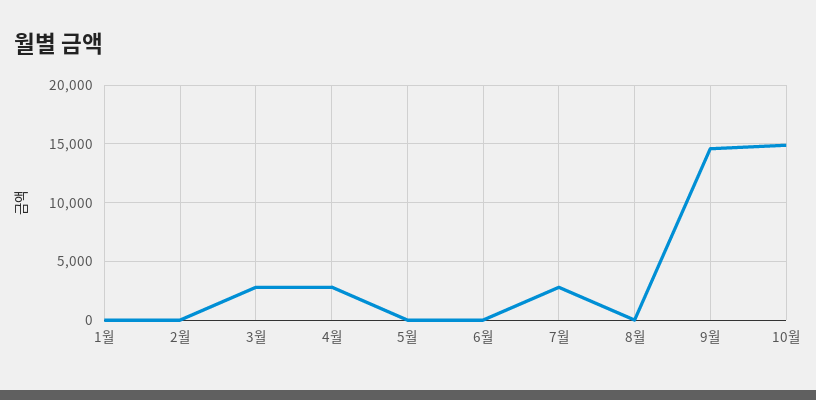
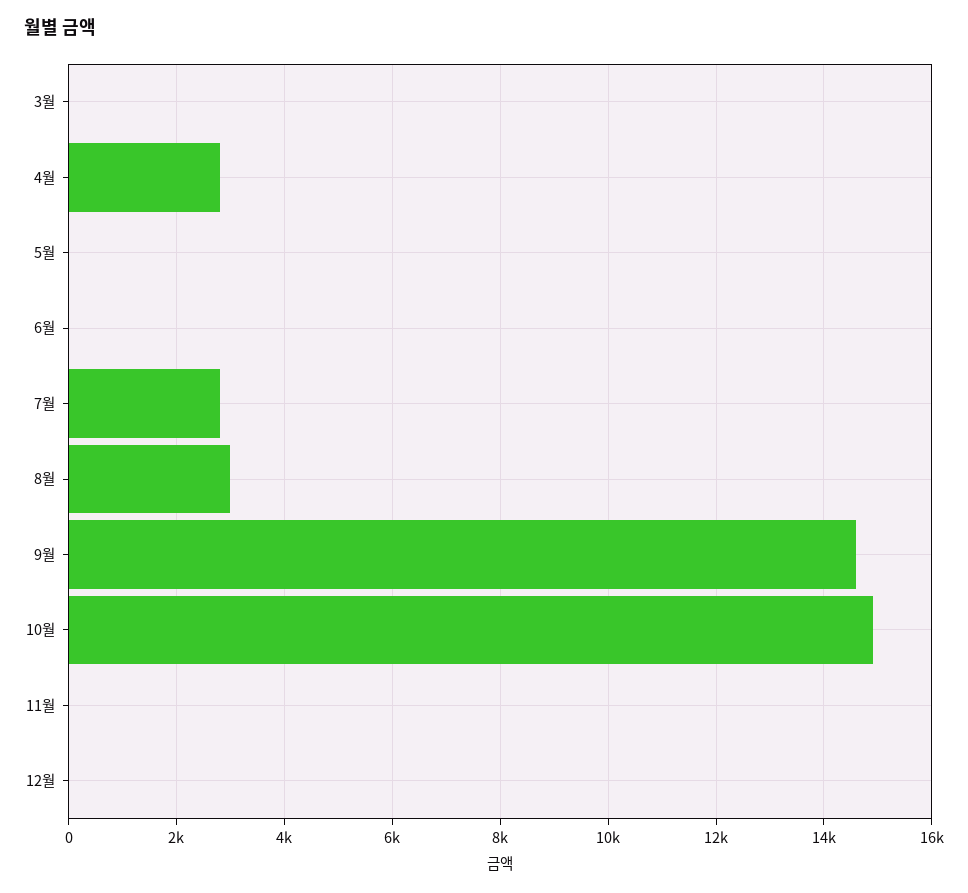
1월: 0 -> none
2월: 0 -> none
3월: 3000 -> 0
8월: 0 -> 3000
11월: none -> 0
12월: none -> 0

